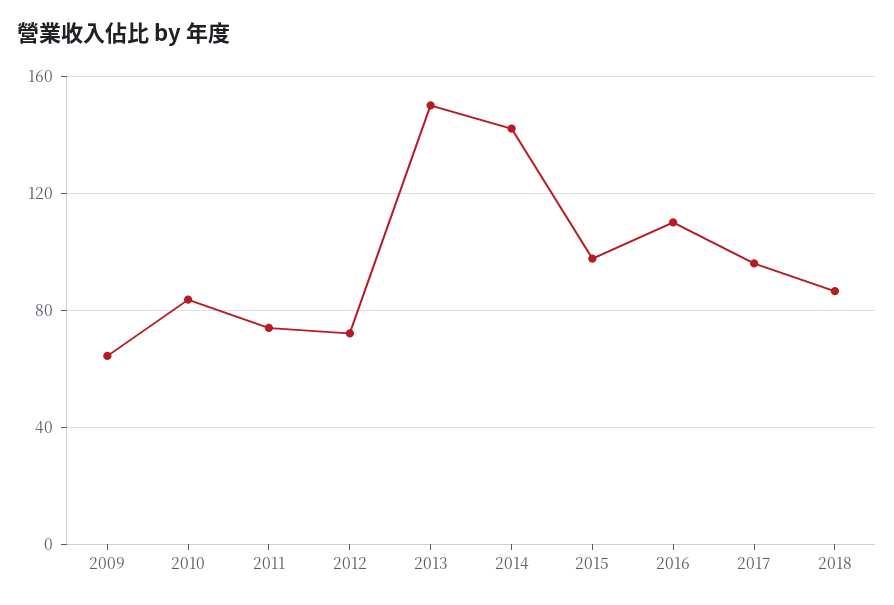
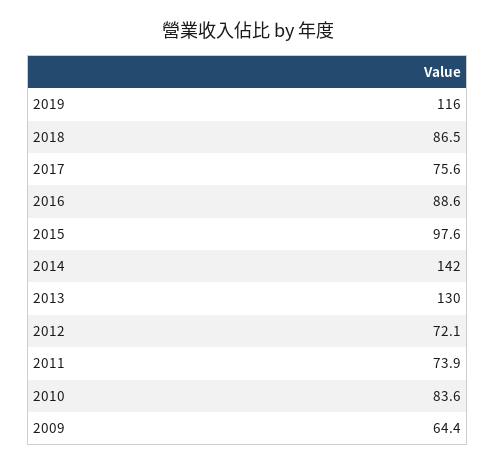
2013: 150 -> 130
2016: 110 -> 88.6
2017: 95 -> 75.6
2019: none -> 116

